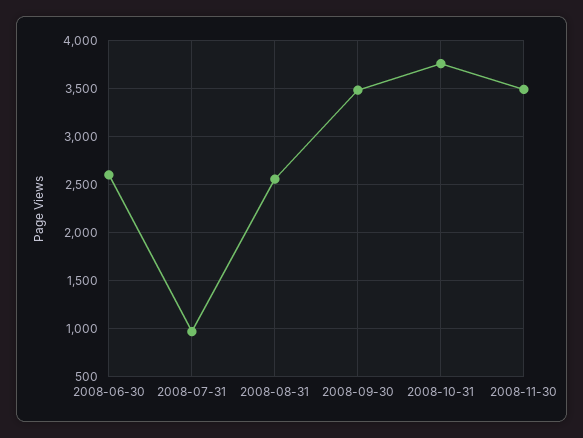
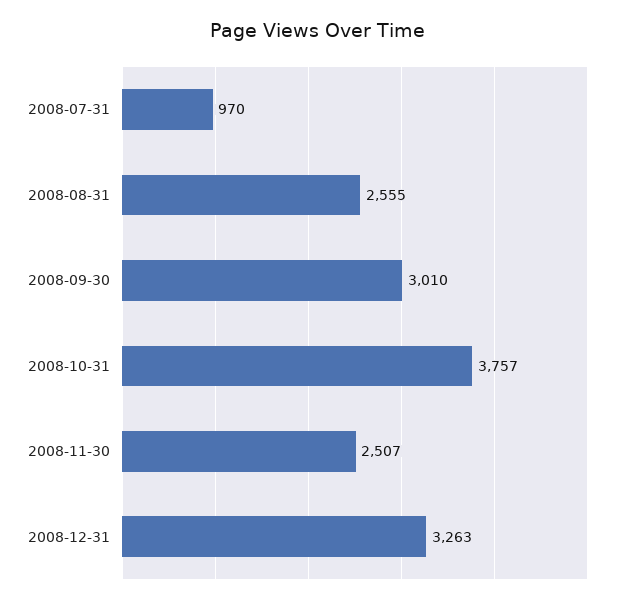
2008-06-30: 2600 -> none
2008-09-30: 3500 -> 3010
2008-11-30: 3500 -> 2507
2008-12-31: none -> 3263

